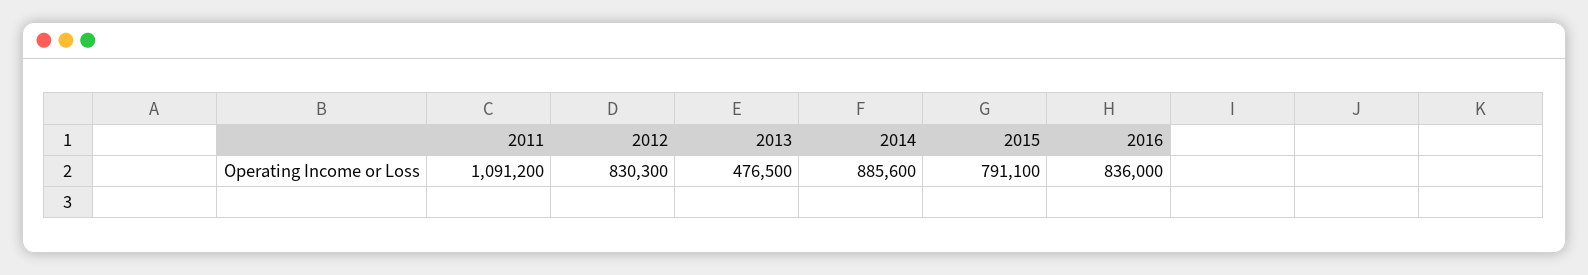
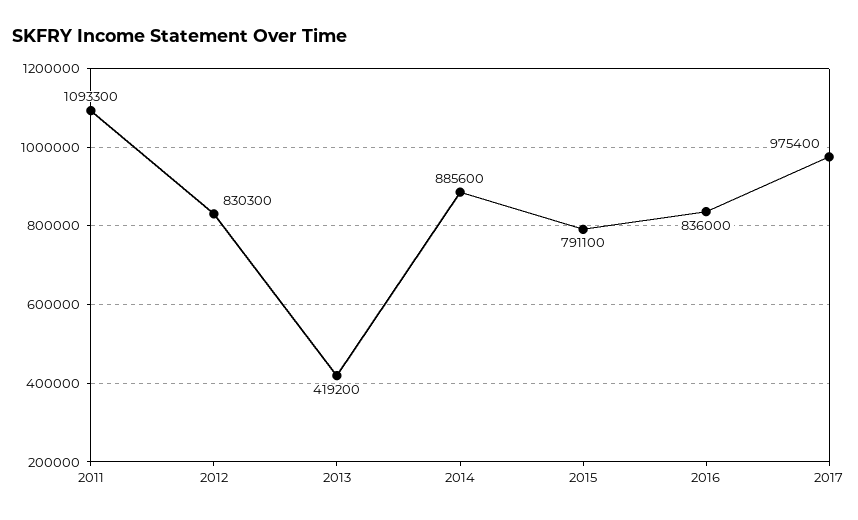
2011: 1091200 -> 1093300
2013: 476500 -> 419200
2017: none -> 975400

